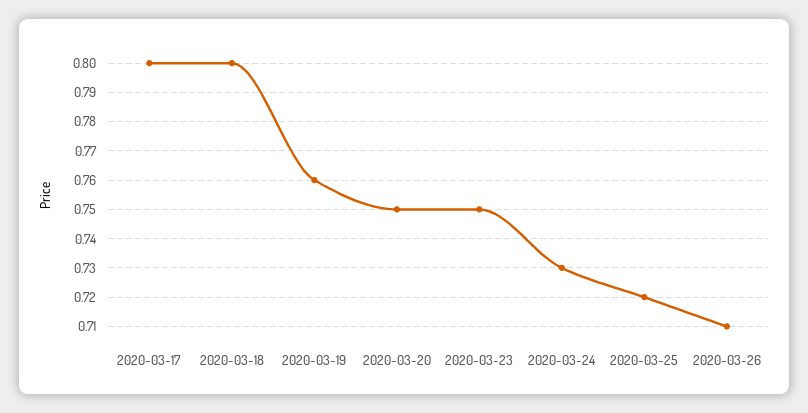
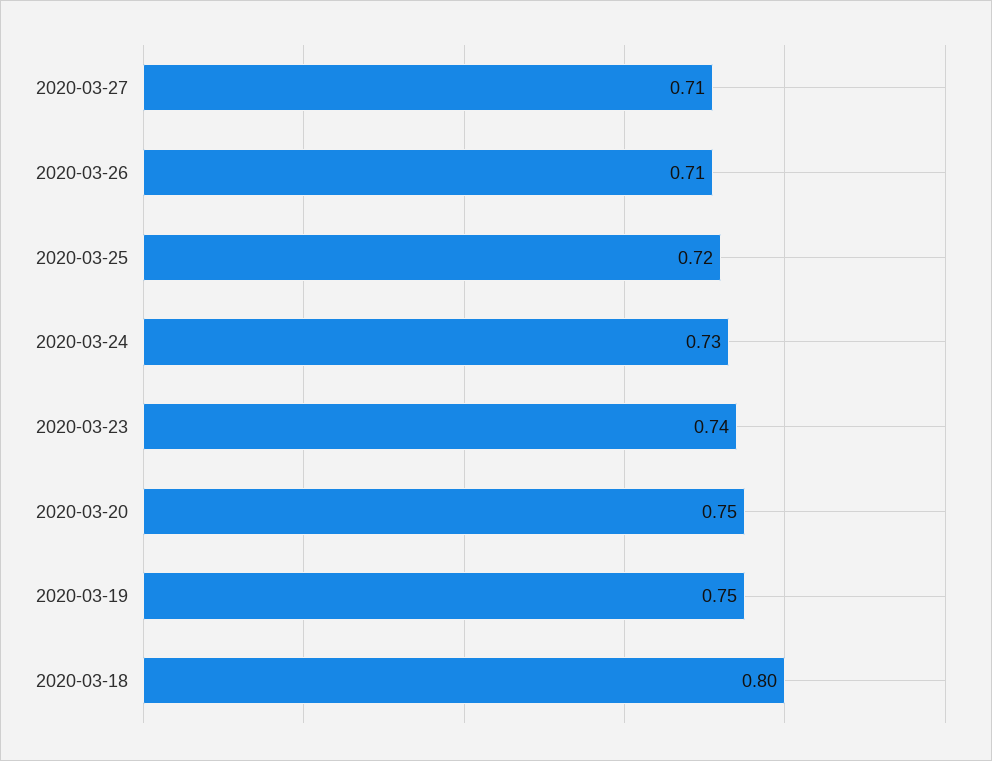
2020-03-17: 0.8 -> none
2020-03-19: 0.76 -> 0.75
2020-03-23: 0.75 -> 0.74
2020-03-27: none -> 0.71

